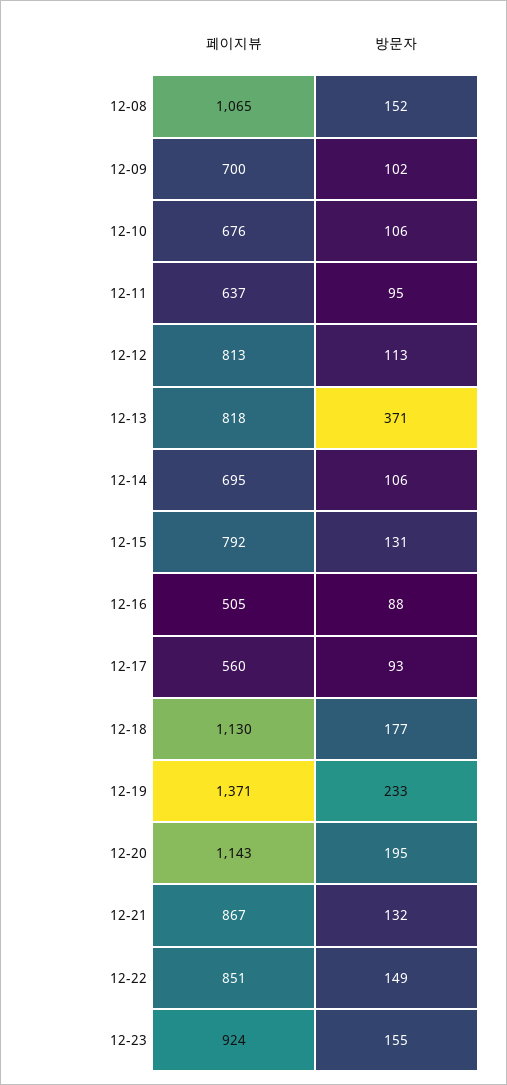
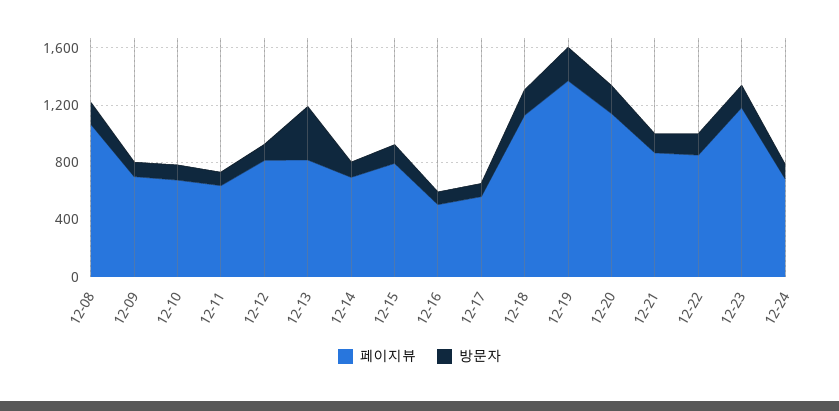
페이지뷰, 12-23: 924 -> 1200
페이지뷰, 12-24: none -> 700
방문자, 12-24: none -> 100

